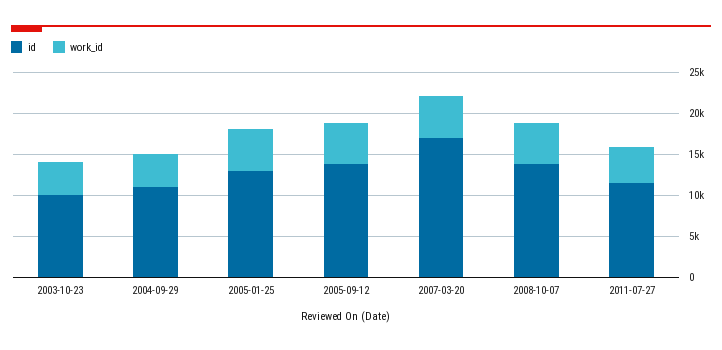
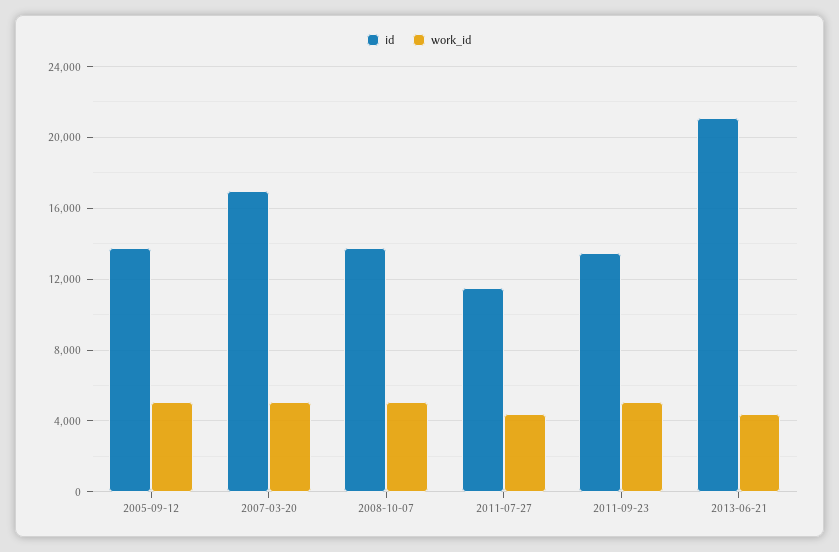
id, 2003-10-23: 10000 -> none
work_id, 2003-10-23: 4000 -> none
id, 2004-09-29: 11000 -> none
work_id, 2004-09-29: 4000 -> none
id, 2005-01-25: 13000 -> none
work_id, 2005-01-25: 5000 -> none
id, 2011-09-23: none -> 13500
work_id, 2011-09-23: none -> 5000
id, 2013-06-21: none -> 21000
work_id, 2013-06-21: none -> 4500

